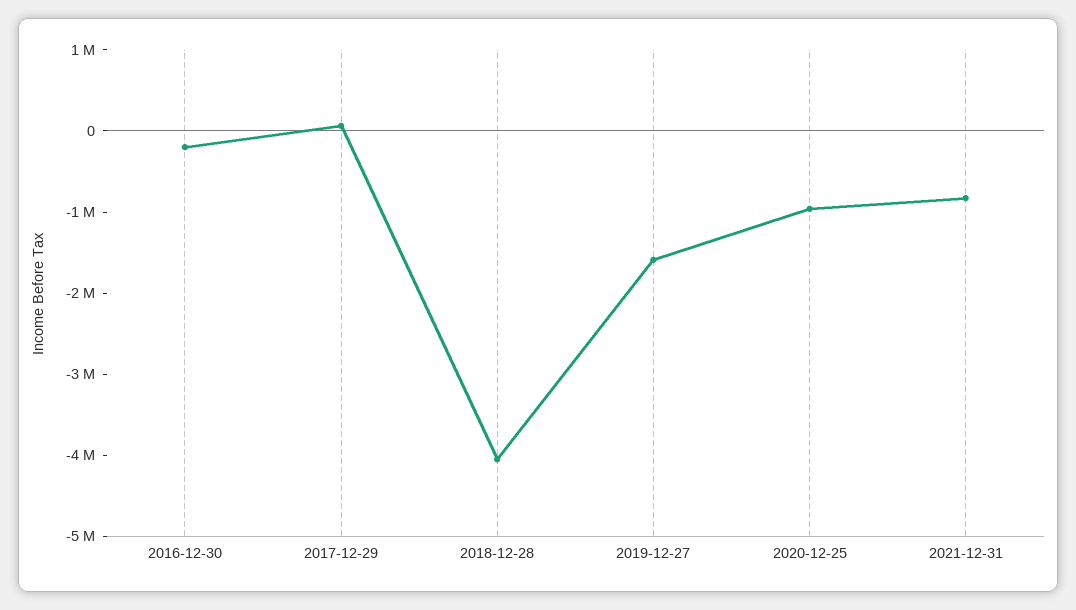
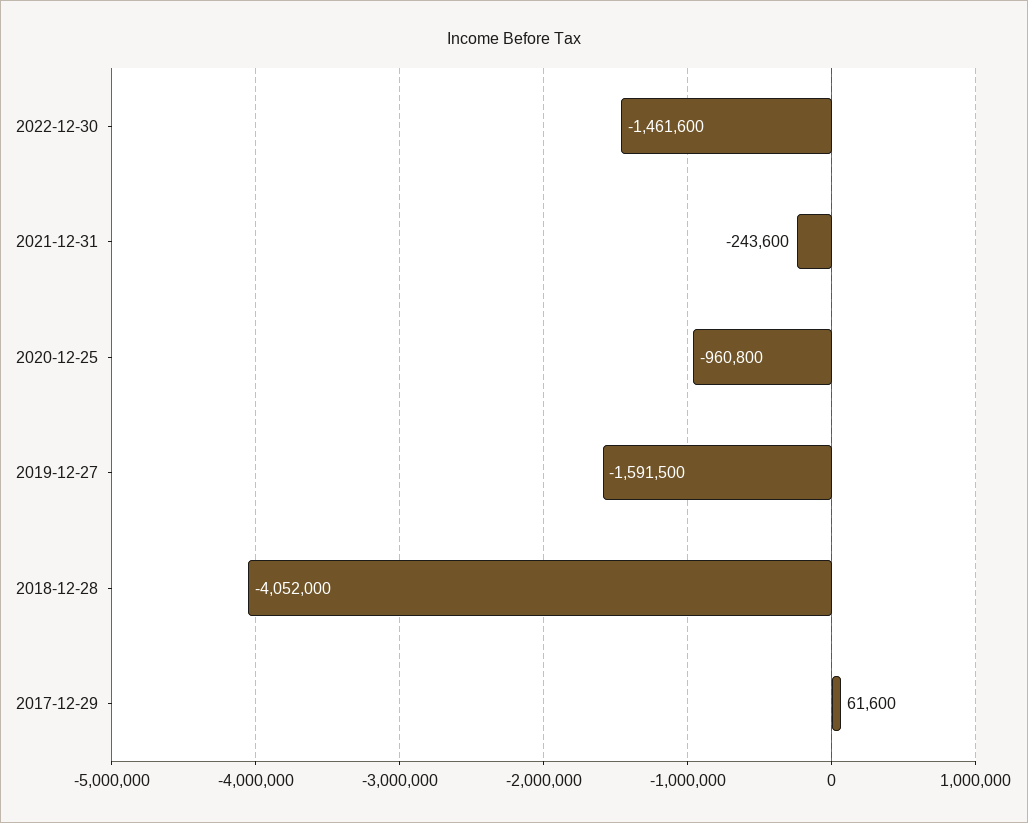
2016-12-30: -200000 -> none
2021-12-31: -800000 -> -243600
2022-12-30: none -> -1461600

